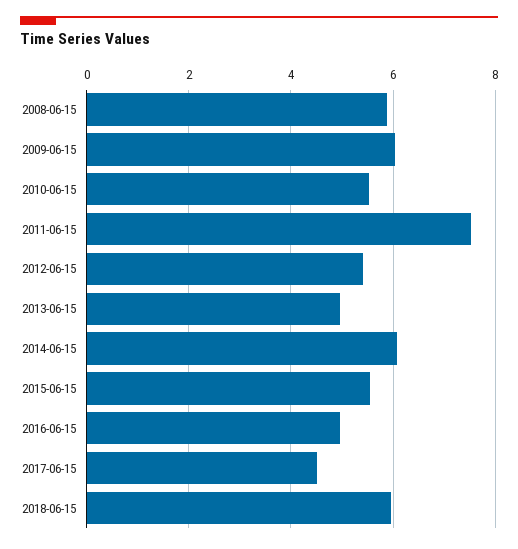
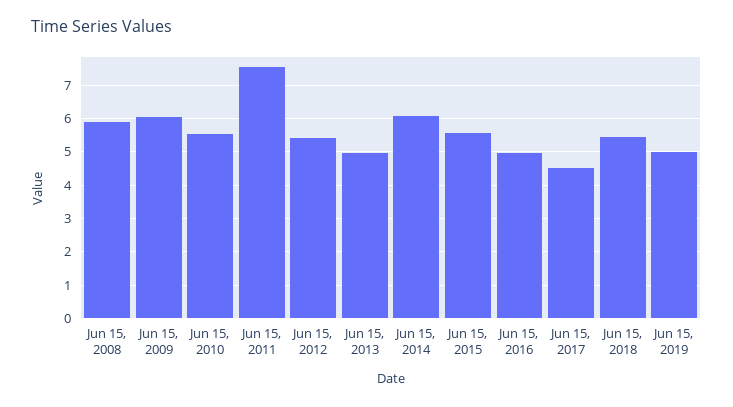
2018-06-15: 6 -> 5.4
Jun 15, 2019: none -> 5

